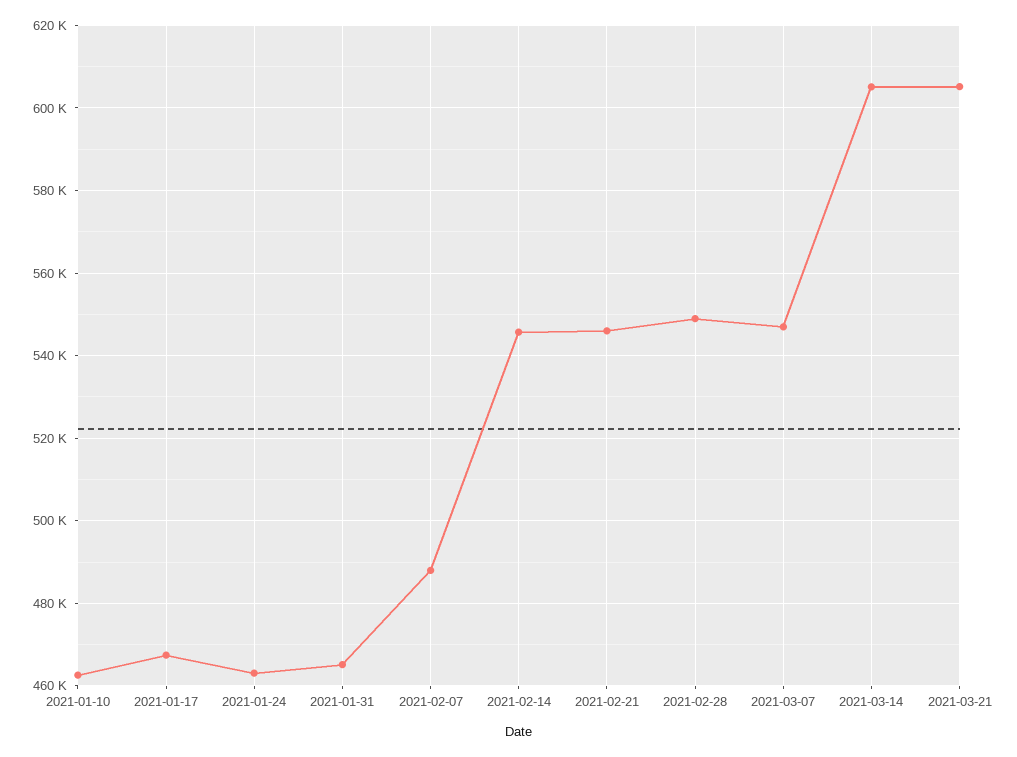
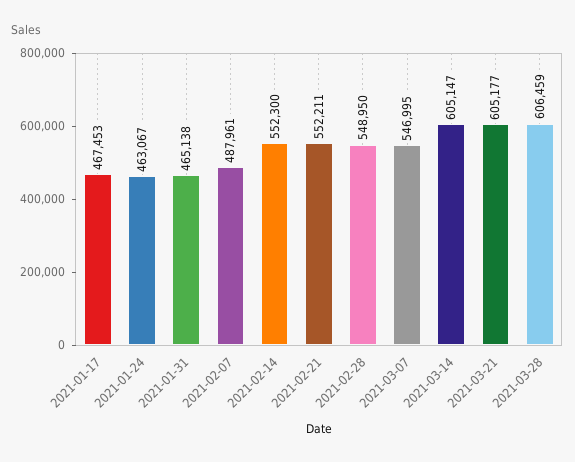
2021-01-10: 462000 -> none
2021-02-14: 546000 -> 552300
2021-02-21: 546000 -> 552211
2021-03-28: none -> 606459

